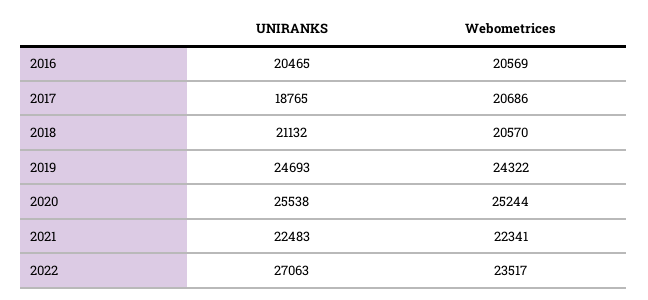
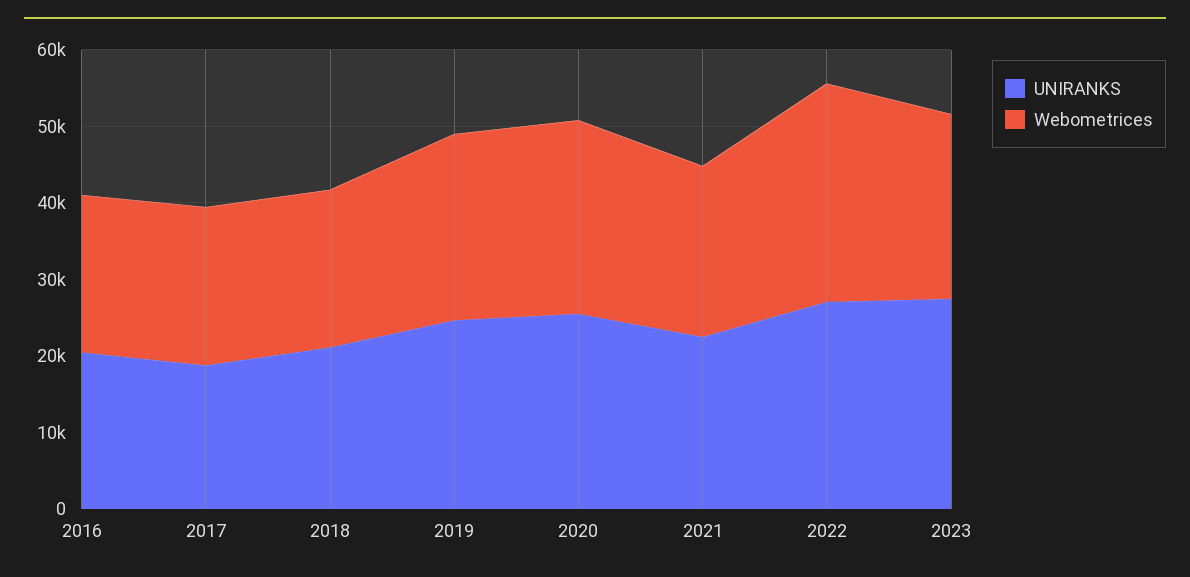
Webometrices, 2022: 23517 -> 28000
UNIRANKS, 2023: none -> 28000
Webometrices, 2023: none -> 24000

